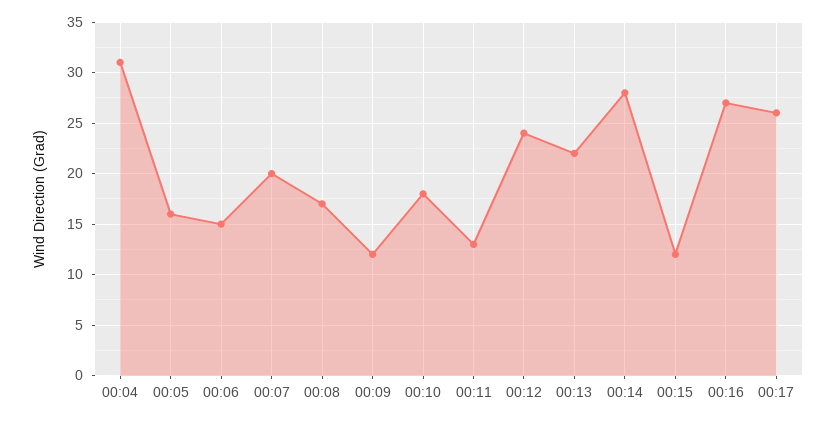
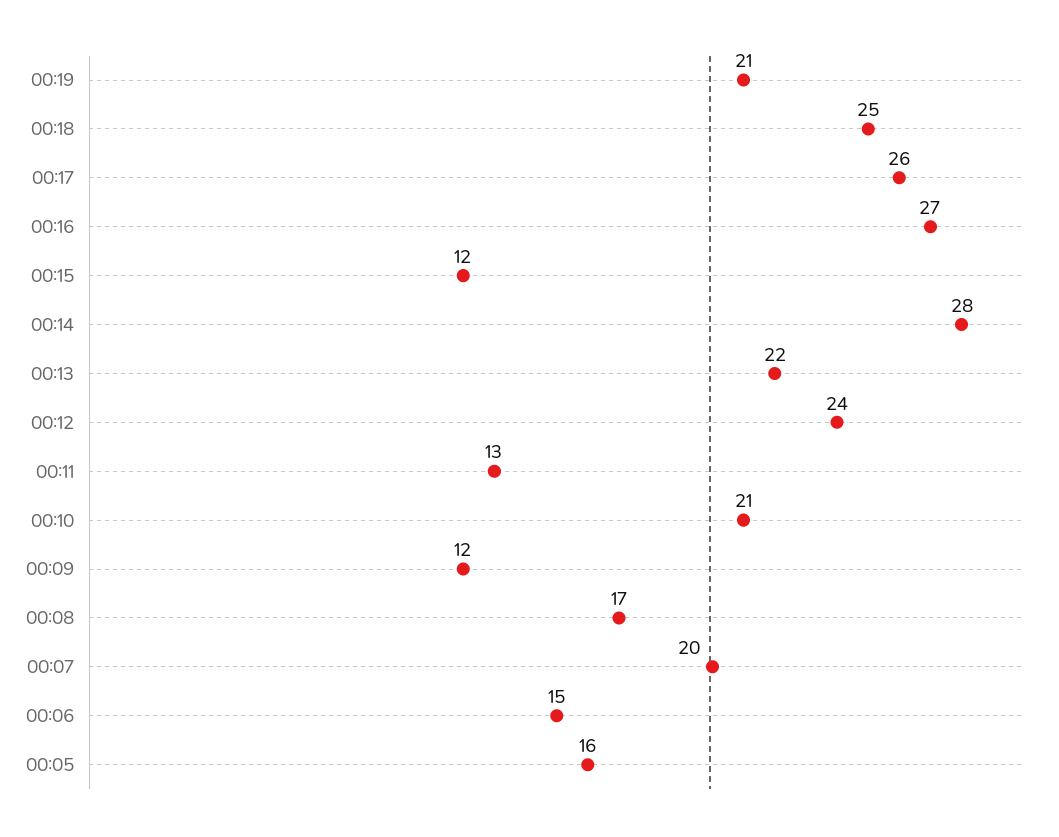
00:04: 31 -> none
00:10: 18 -> 21
00:19: none -> 21
00:18: none -> 25

